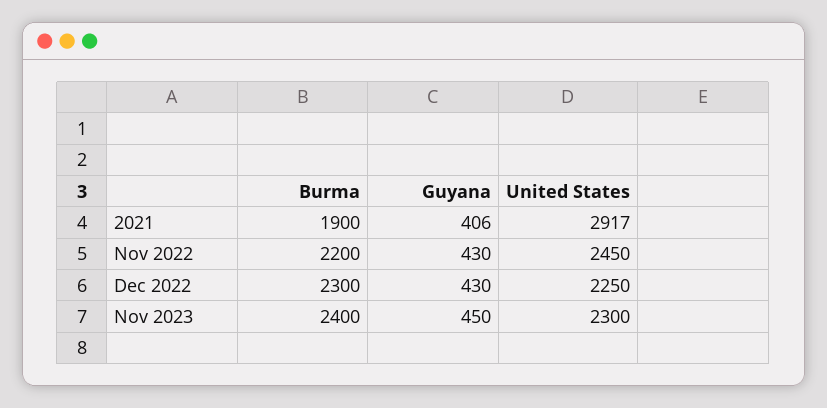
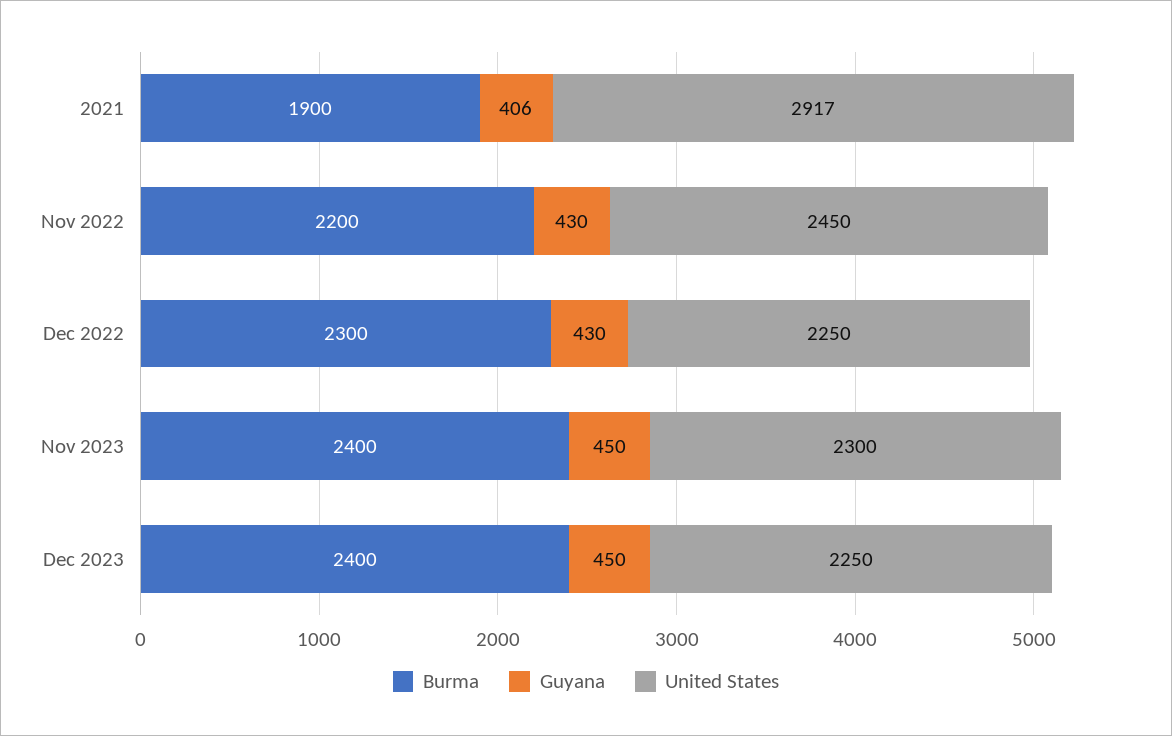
Burma, Dec 2023: none -> 2400
Guyana, Dec 2023: none -> 450
United States, Dec 2023: none -> 2250

